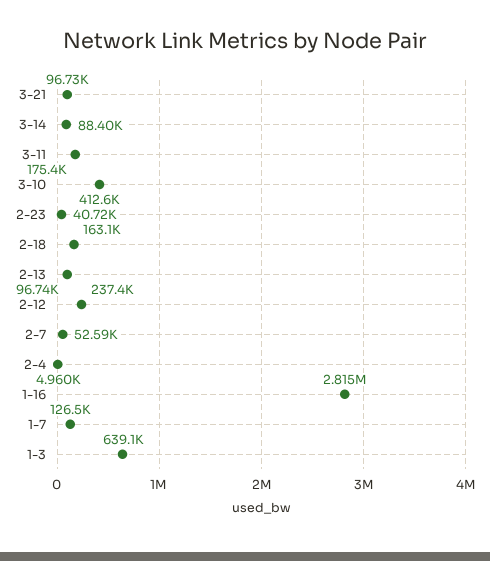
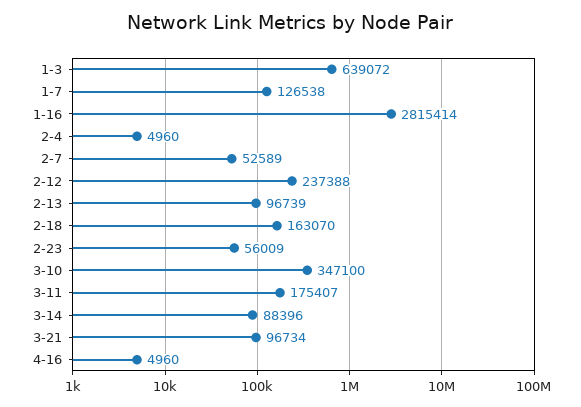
3-10: 412600 -> 347100
2-23: 40720 -> 56009
4-16: none -> 4960

